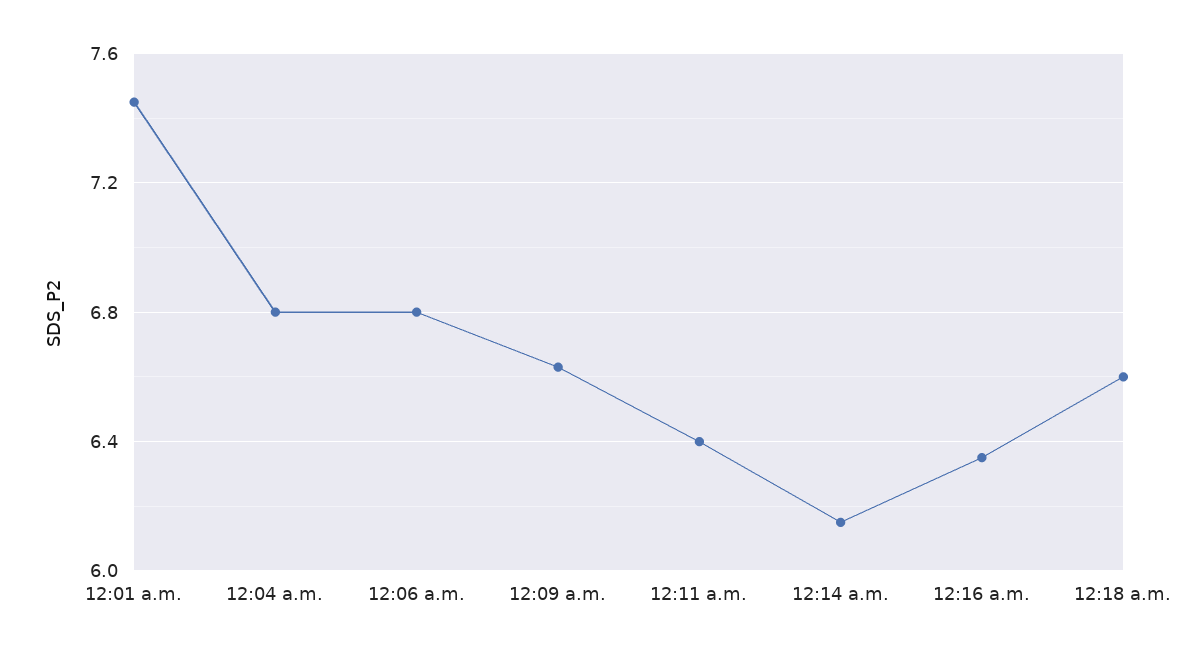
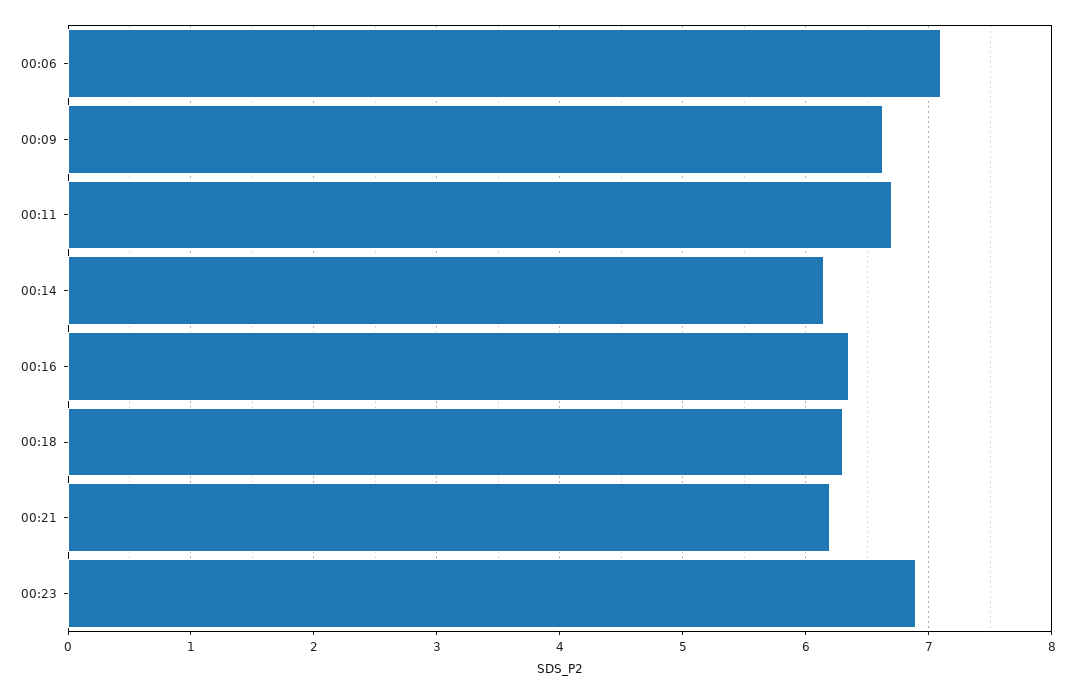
12:01 a.m.: 7.45 -> none
12:04 a.m.: 6.8 -> none
12:06 a.m.: 6.8 -> 7.1
12:11 a.m.: 6.4 -> 6.7
12:18 a.m.: 6.6 -> 6.3
00:21: none -> 6.2
00:23: none -> 6.9

